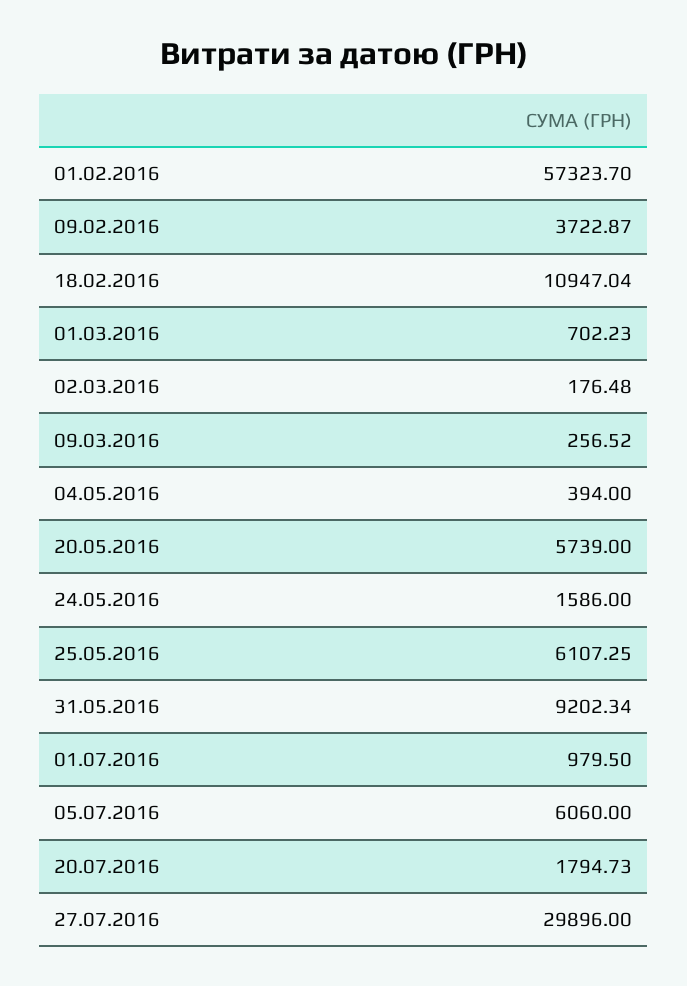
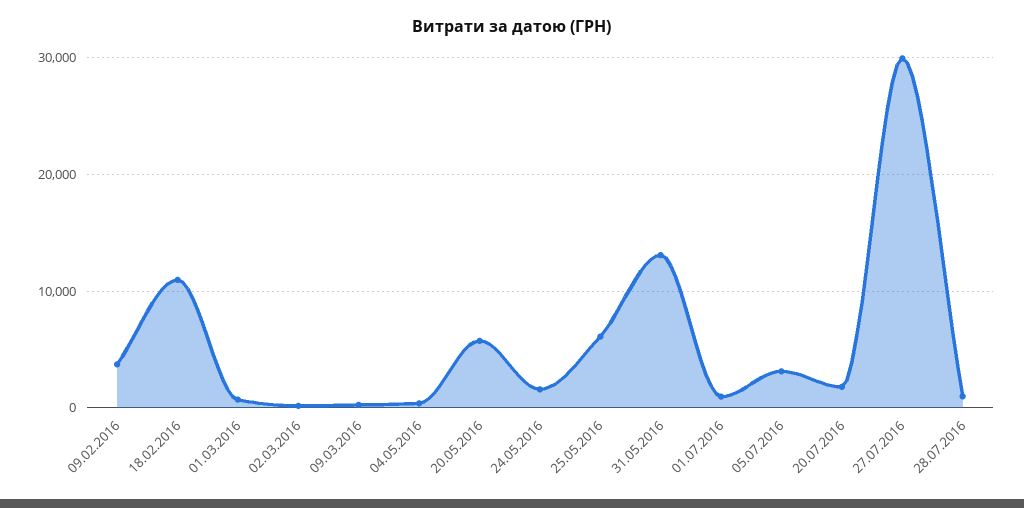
01.02.2016: 57323.7 -> none
31.05.2016: 9202.34 -> 13000
05.07.2016: 6060 -> 3000
28.07.2016: none -> 1000

